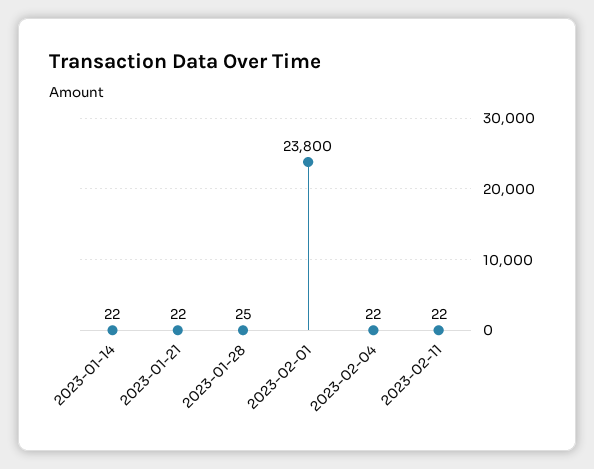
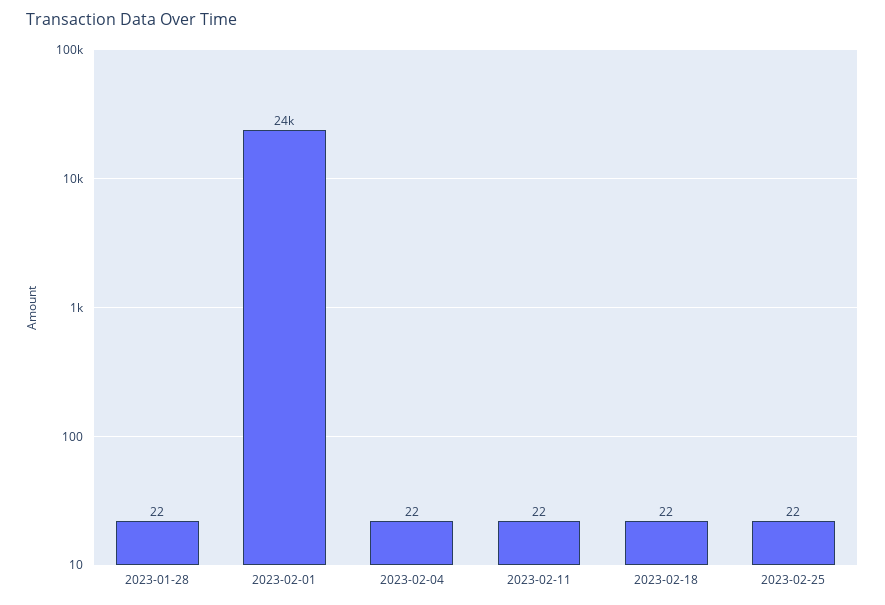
2023-01-14: 22 -> none
2023-01-21: 22 -> none
2023-01-28: 25 -> 22
2023-02-18: none -> 22
2023-02-25: none -> 22

